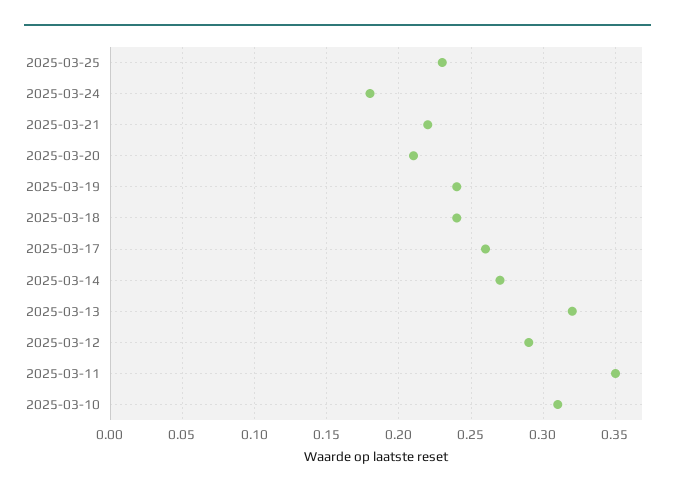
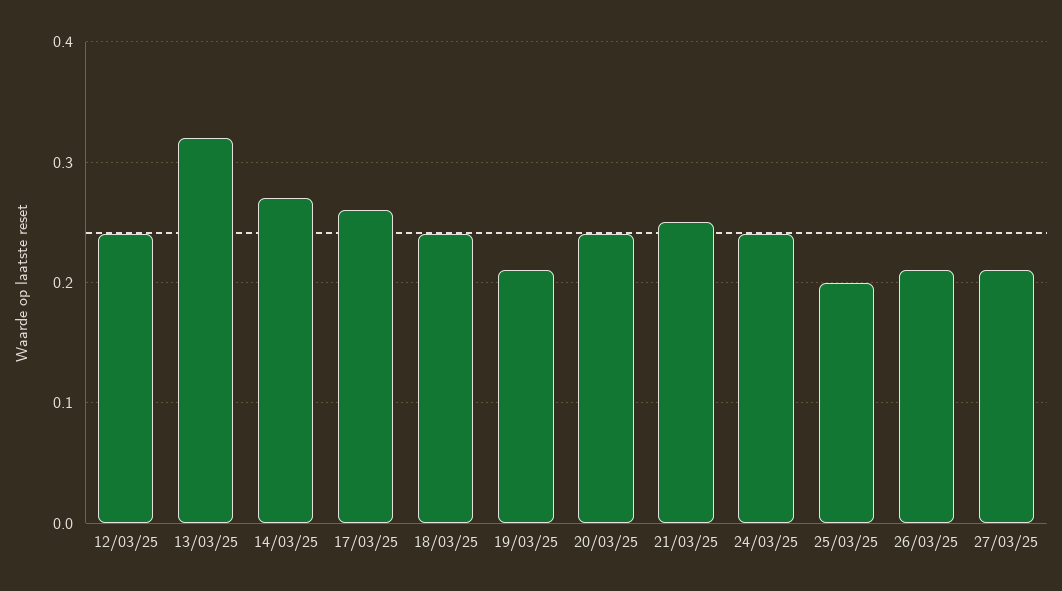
2025-03-25: 0.23 -> 0.2
2025-03-24: 0.18 -> 0.24
2025-03-21: 0.22 -> 0.25
2025-03-20: 0.21 -> 0.24
2025-03-19: 0.24 -> 0.21
2025-03-12: 0.29 -> 0.24
2025-03-11: 0.35 -> none
2025-03-10: 0.31 -> none
26/03/25: none -> 0.21
27/03/25: none -> 0.21

